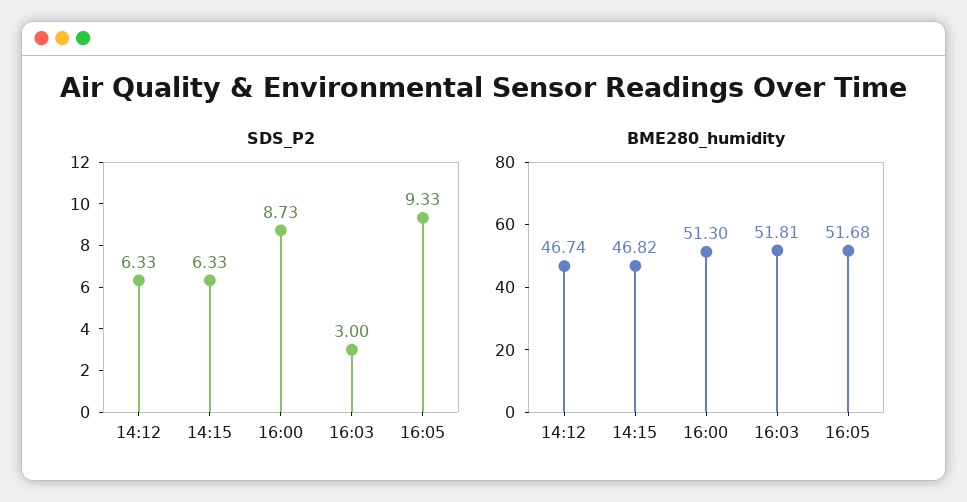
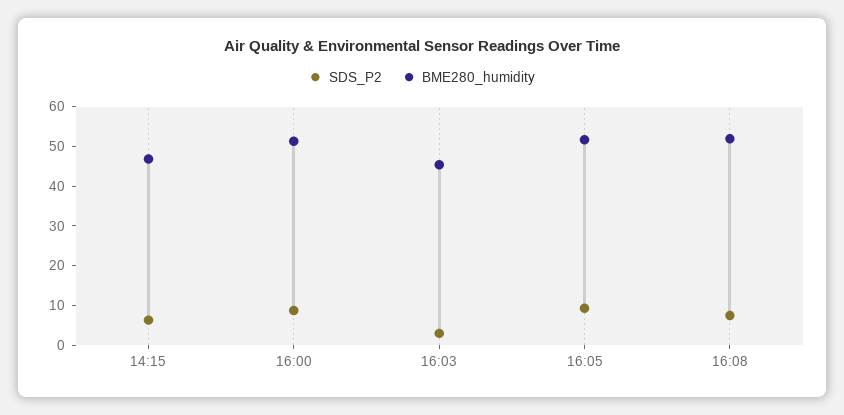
SDS_P2, 14:12: 6.33 -> none
BME280_humidity, 14:12: 46.74 -> none
BME280_humidity, 16:03: 51.81 -> 45
SDS_P2, 16:08: none -> 7.5
BME280_humidity, 16:08: none -> 52.5

